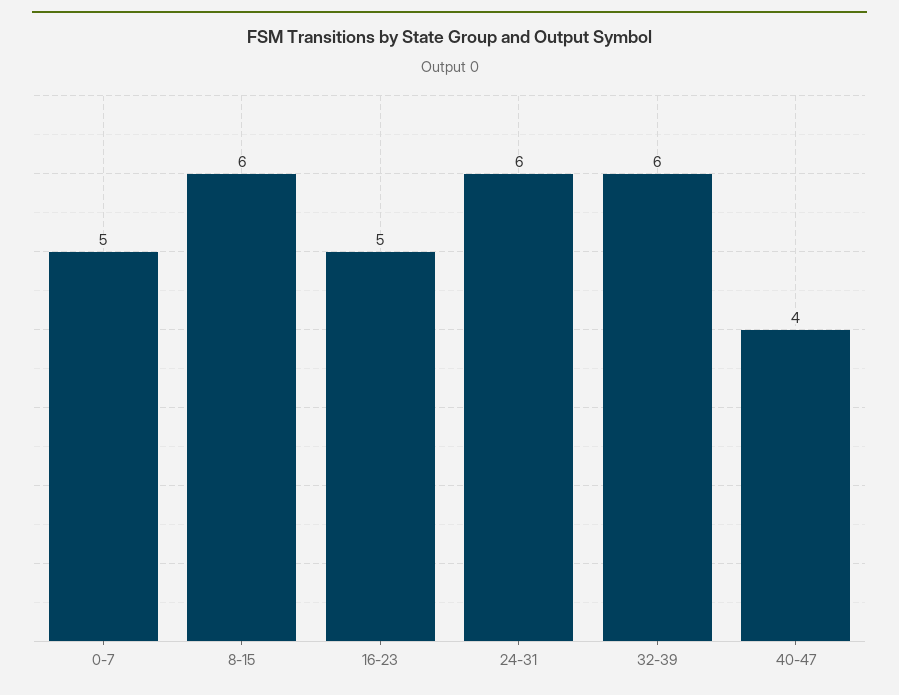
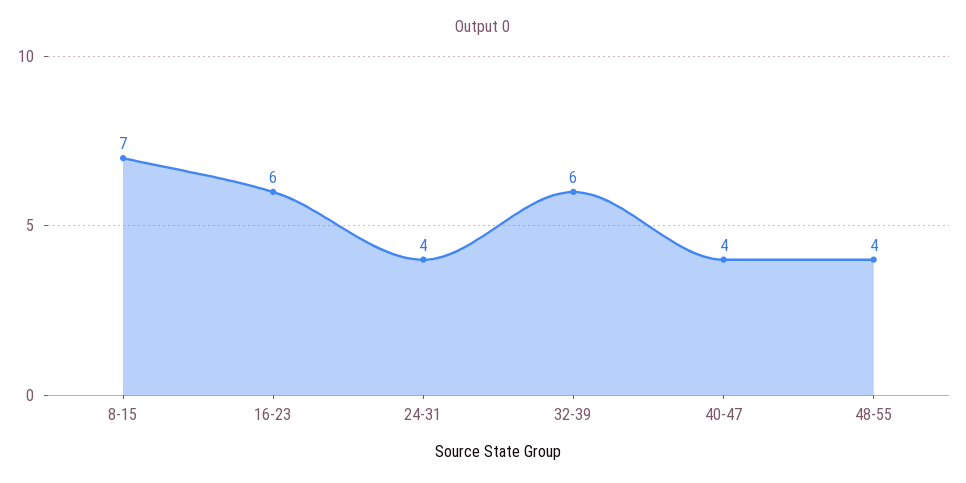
0-7: 5 -> none
8-15: 6 -> 7
16-23: 5 -> 6
24-31: 6 -> 4
48-55: none -> 4

